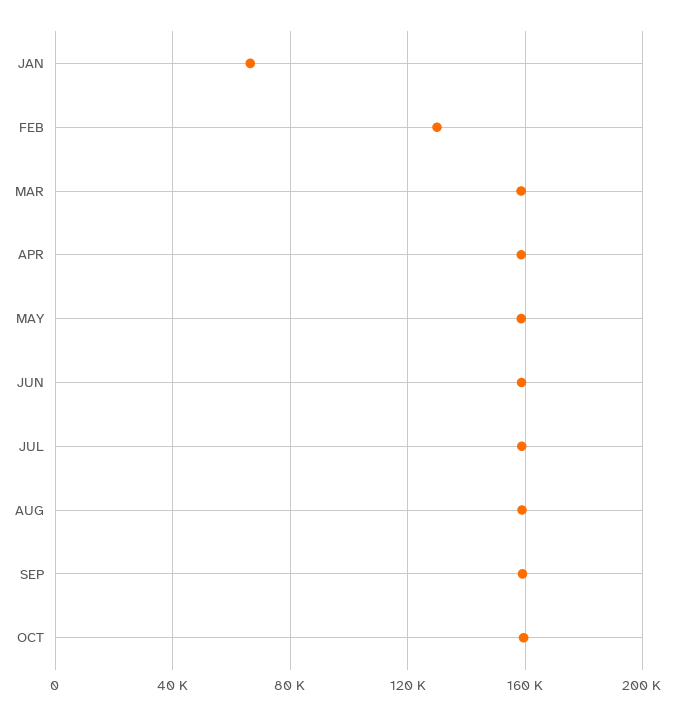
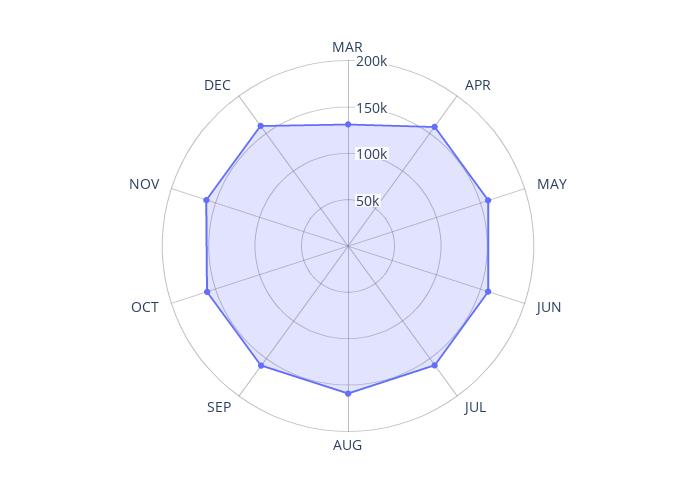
JAN: 65000 -> none
FEB: 130000 -> none
MAR: 160000 -> 130000
NOV: none -> 160000
DEC: none -> 160000

